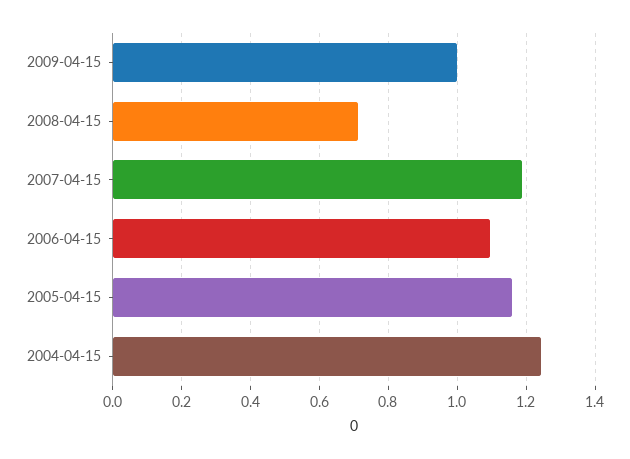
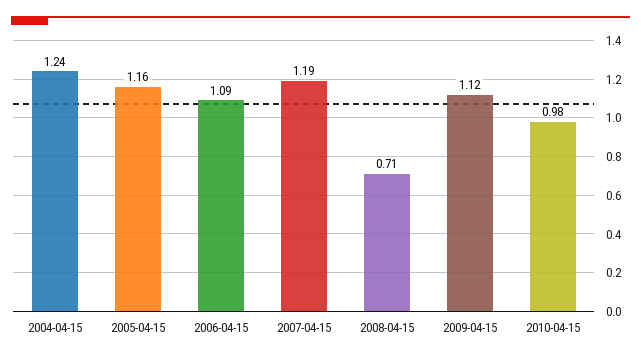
2009-04-15: 1 -> 1.12
2010-04-15: none -> 0.98

